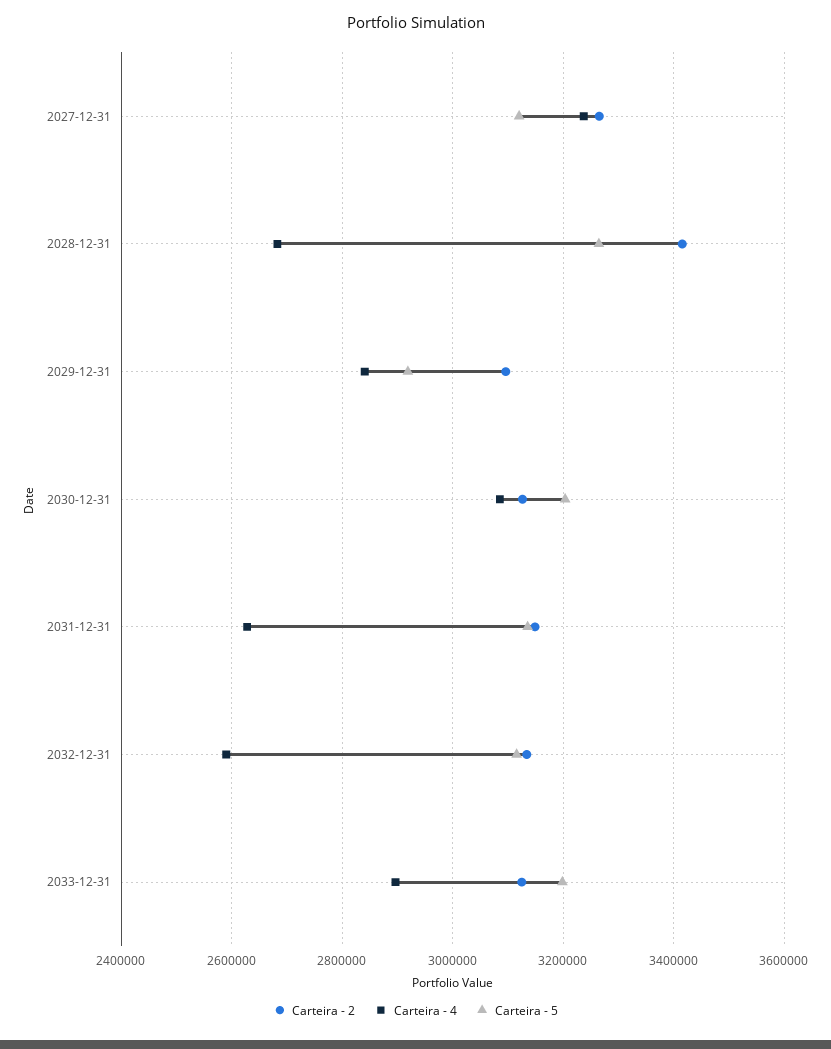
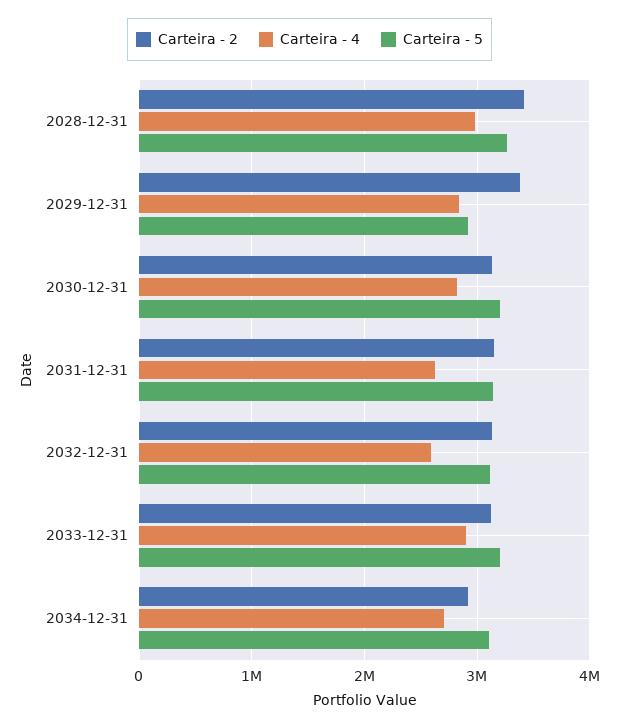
Carteira - 2, 2027-12-31: 3260000 -> none
Carteira - 4, 2027-12-31: 3240000 -> none
Carteira - 5, 2027-12-31: 3120000 -> none
Carteira - 4, 2028-12-31: 2680000 -> 3000000
Carteira - 2, 2029-12-31: 3100000 -> 3400000
Carteira - 4, 2030-12-31: 3080000 -> 2800000
Carteira - 2, 2034-12-31: none -> 2900000
Carteira - 4, 2034-12-31: none -> 2700000
Carteira - 5, 2034-12-31: none -> 3100000

